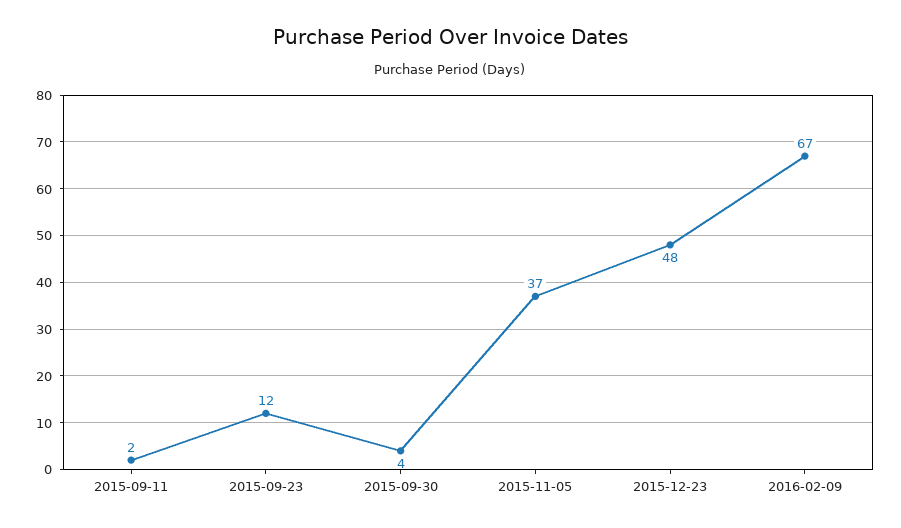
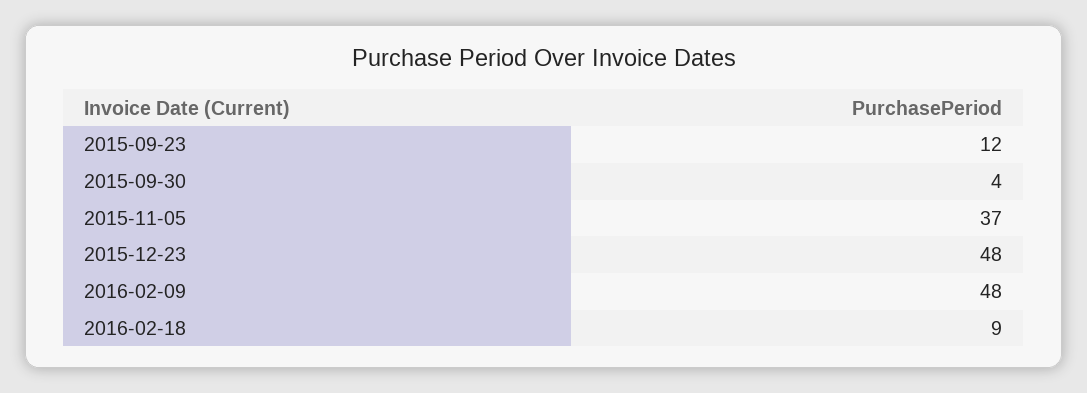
2015-09-11: 2 -> none
2016-02-09: 67 -> 48
2016-02-18: none -> 9

